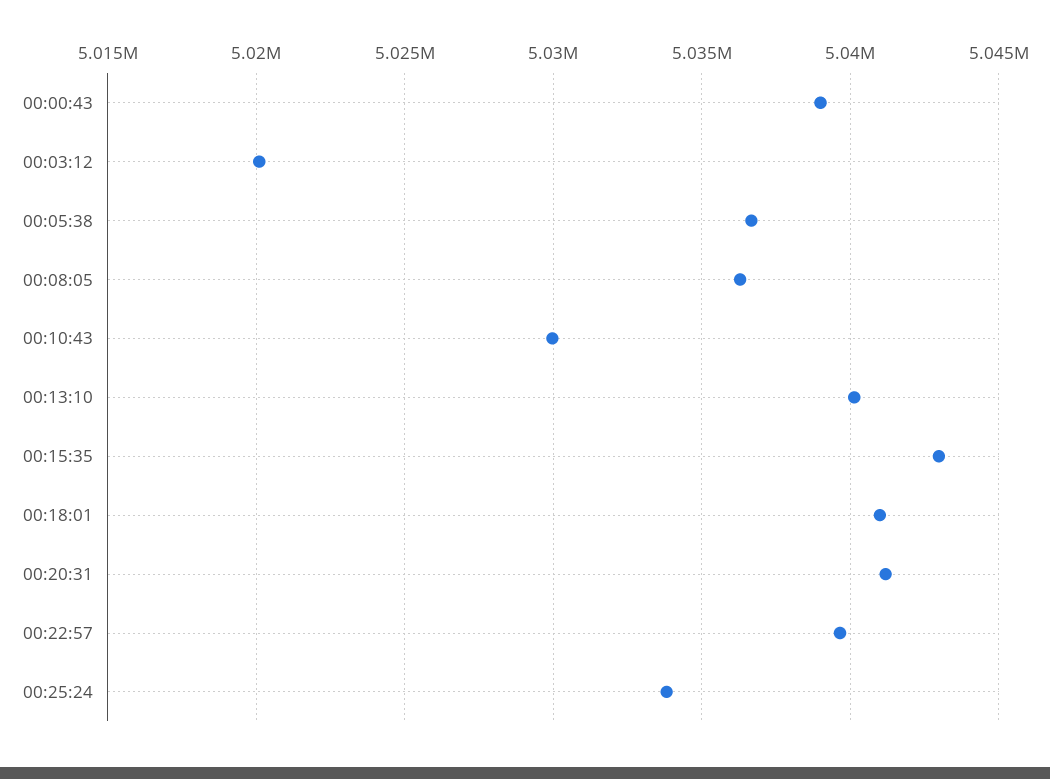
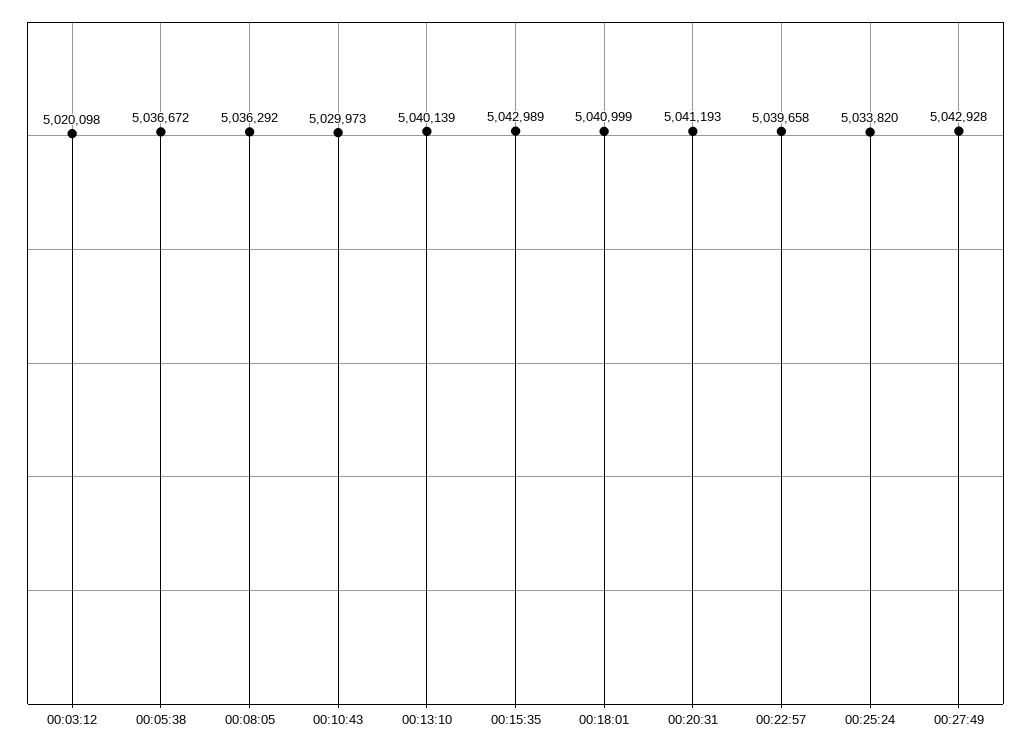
00:00:43: 5039000 -> none
00:27:49: none -> 5042928

